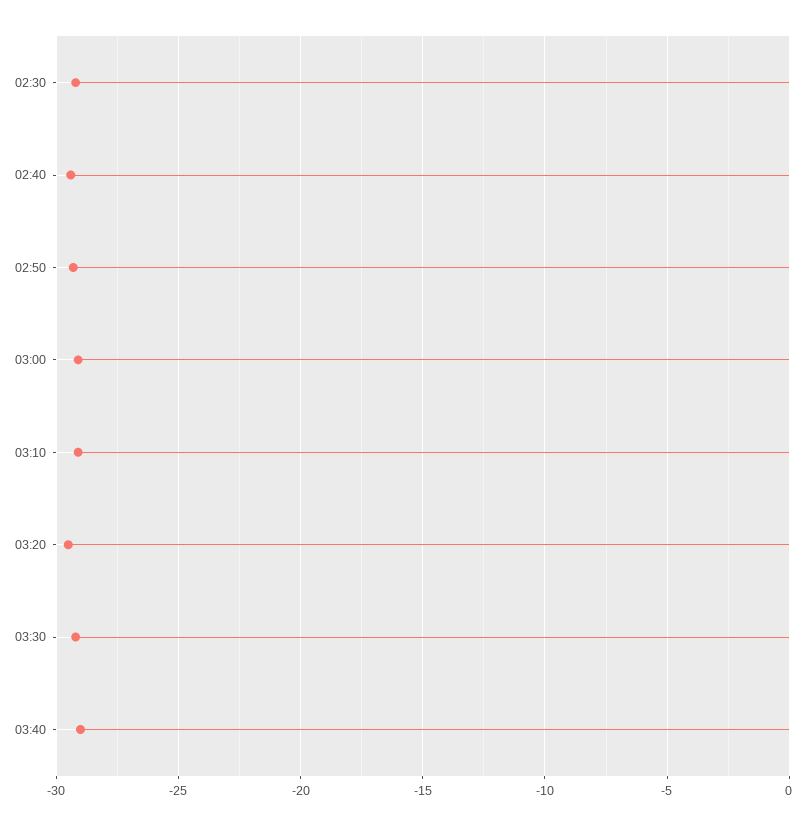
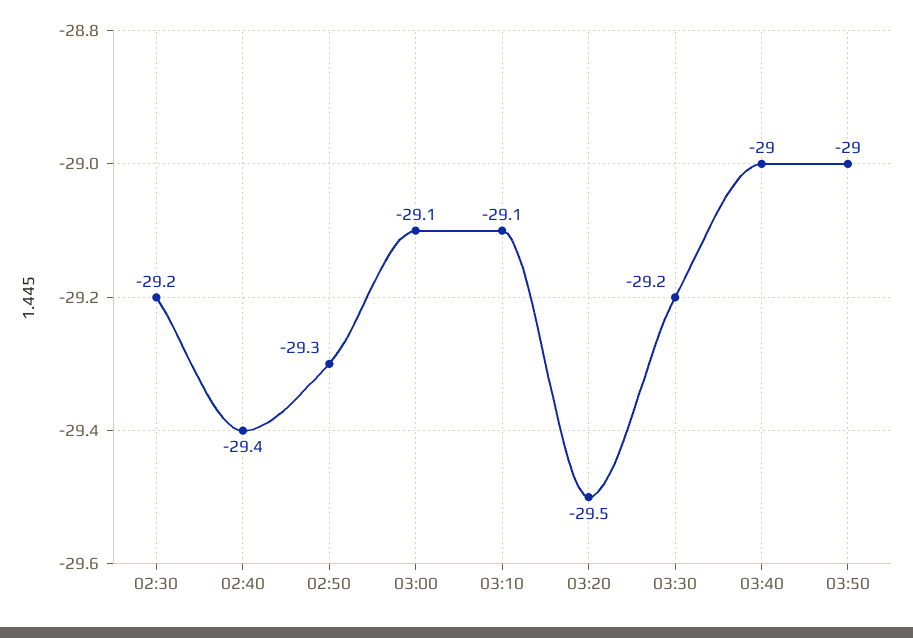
03:50: none -> -29

